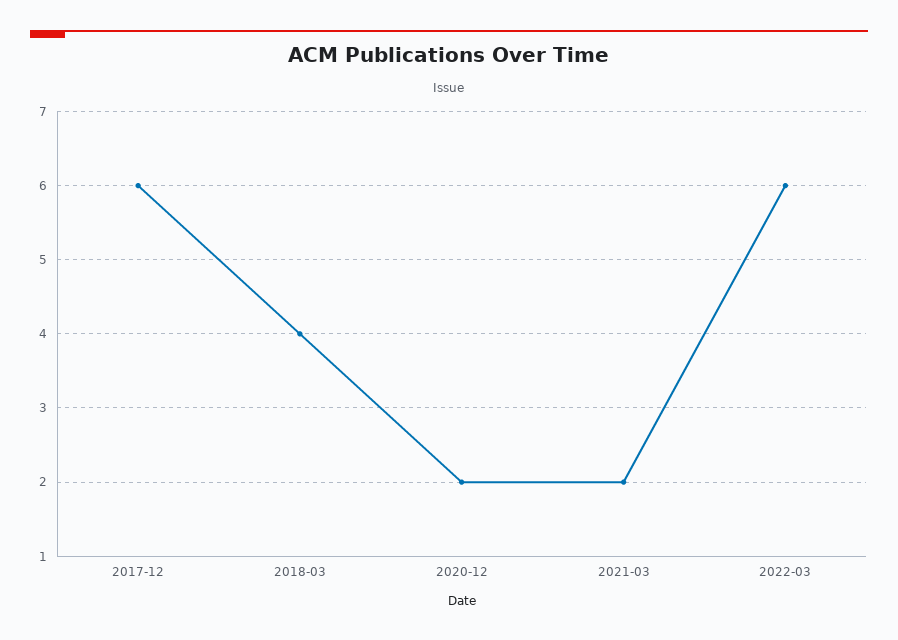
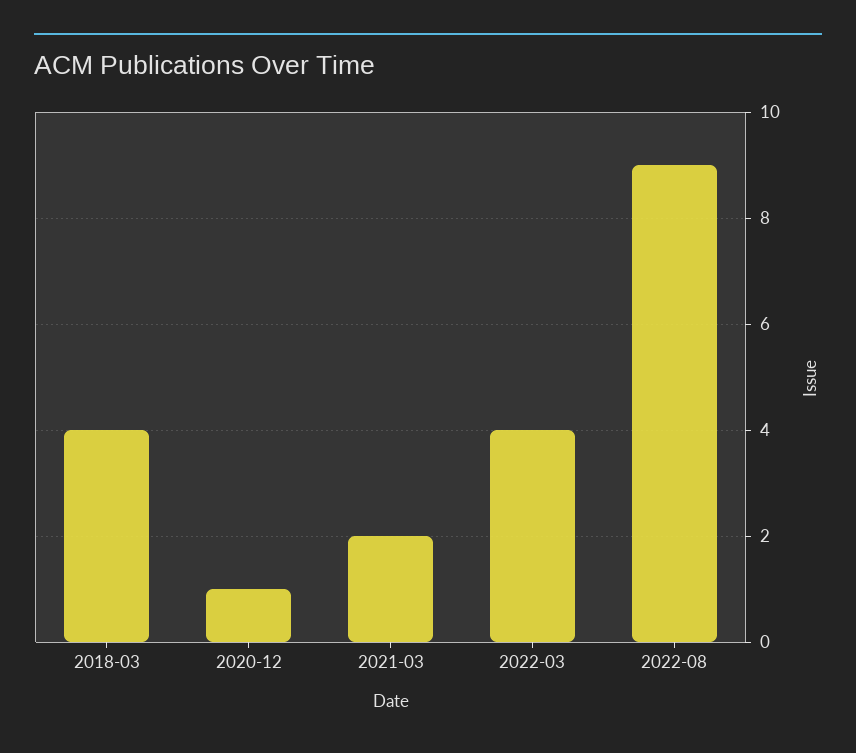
2017-12: 6 -> none
2020-12: 2 -> 1
2022-03: 6 -> 4
2022-08: none -> 9

